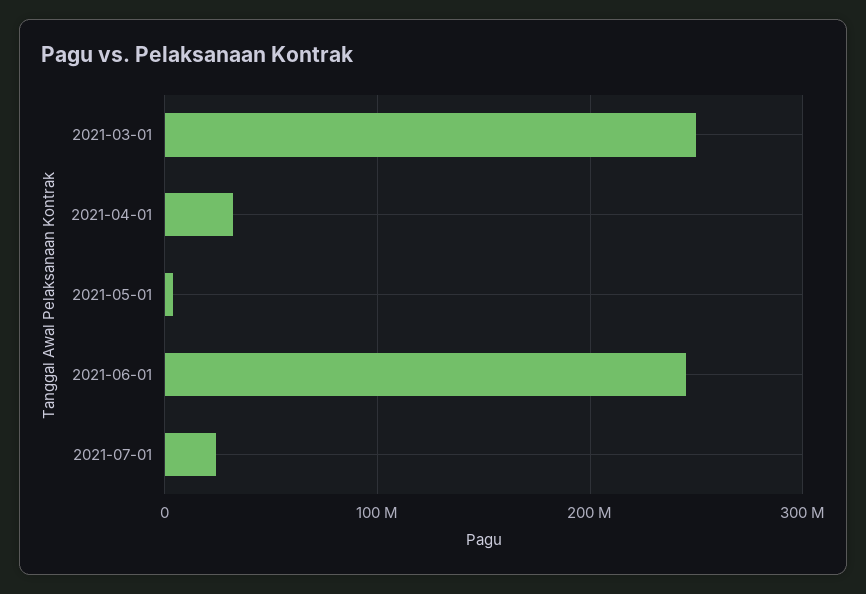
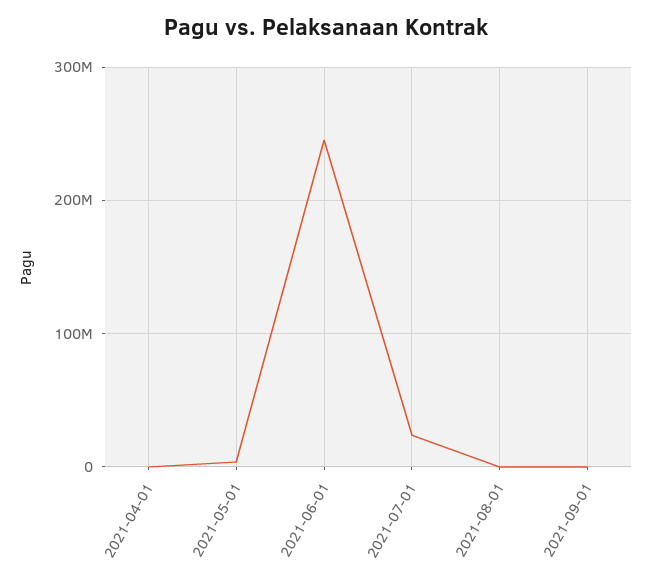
2021-03-01: 250000000 -> none
2021-04-01: 30000000 -> 0
2021-08-01: none -> 0
2021-09-01: none -> 0

